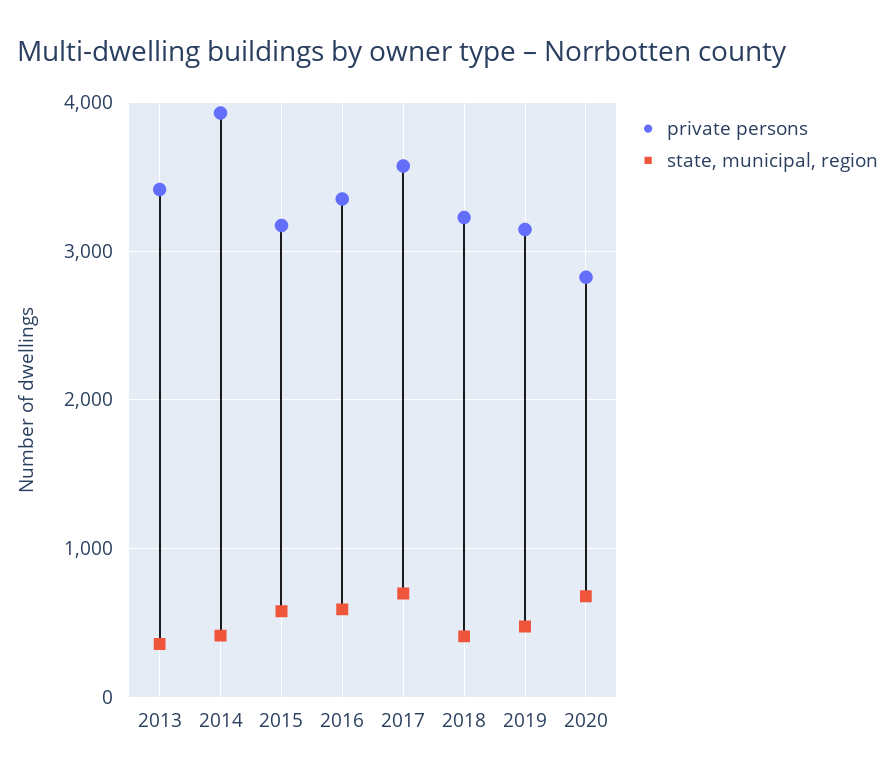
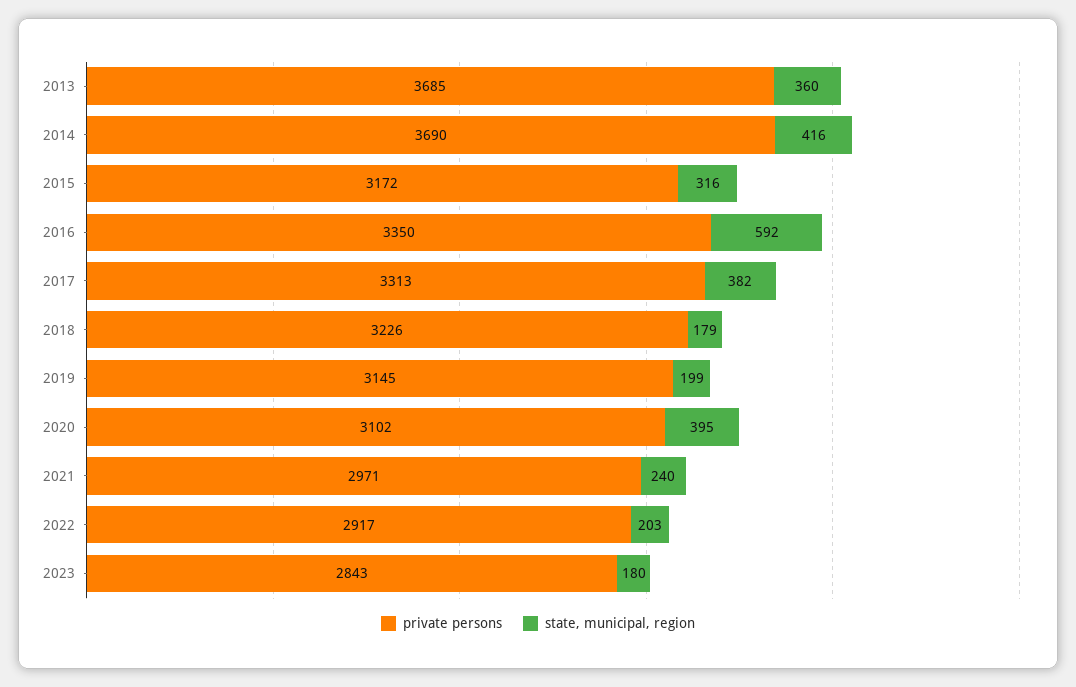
private persons, 2013: 3400 -> 3685
private persons, 2014: 3900 -> 3690
state, municipal, region, 2015: 600 -> 316
private persons, 2017: 3600 -> 3313
state, municipal, region, 2017: 700 -> 382
state, municipal, region, 2018: 400 -> 179
state, municipal, region, 2019: 500 -> 199
private persons, 2020: 2800 -> 3102
state, municipal, region, 2020: 700 -> 395
private persons, 2021: none -> 2971
state, municipal, region, 2021: none -> 240
private persons, 2022: none -> 2917
state, municipal, region, 2022: none -> 203
private persons, 2023: none -> 2843
state, municipal, region, 2023: none -> 180

